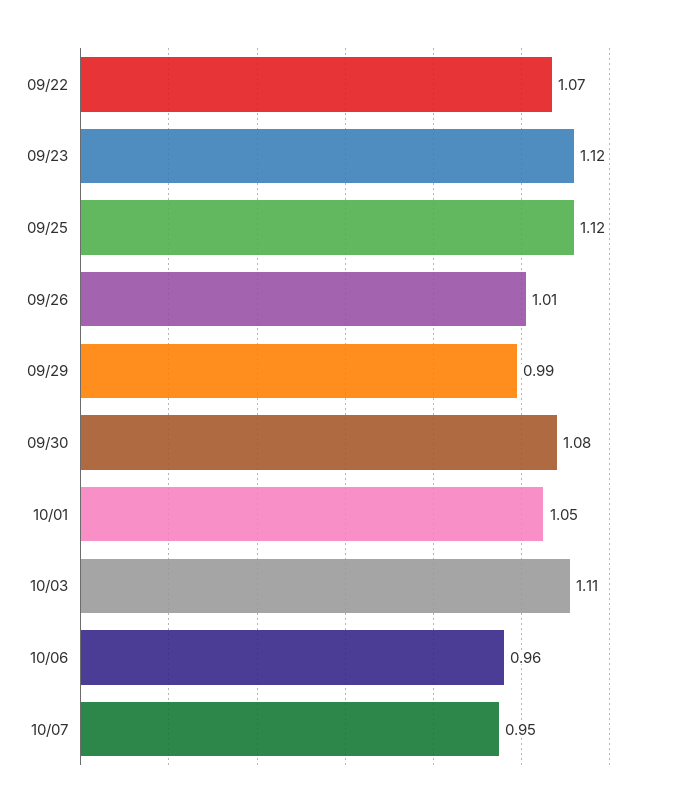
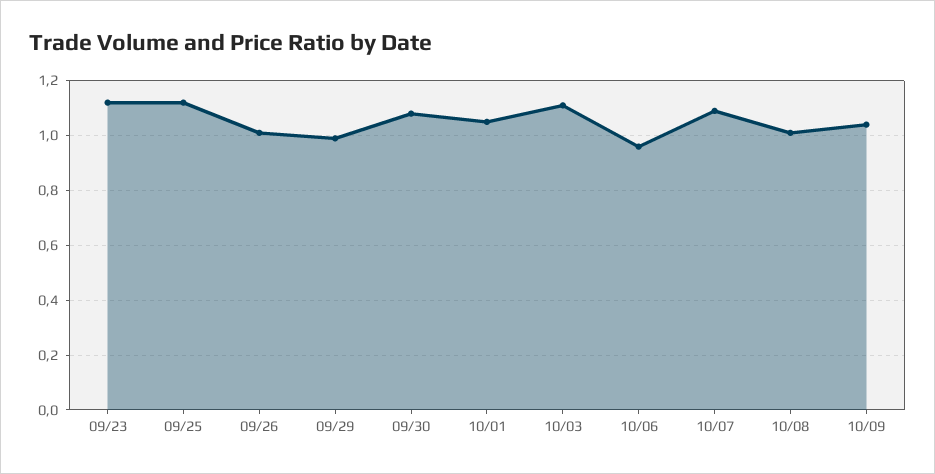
09/22: 1.07 -> none
10/07: 0.95 -> 1.1
10/08: none -> 1
10/09: none -> 1.05

